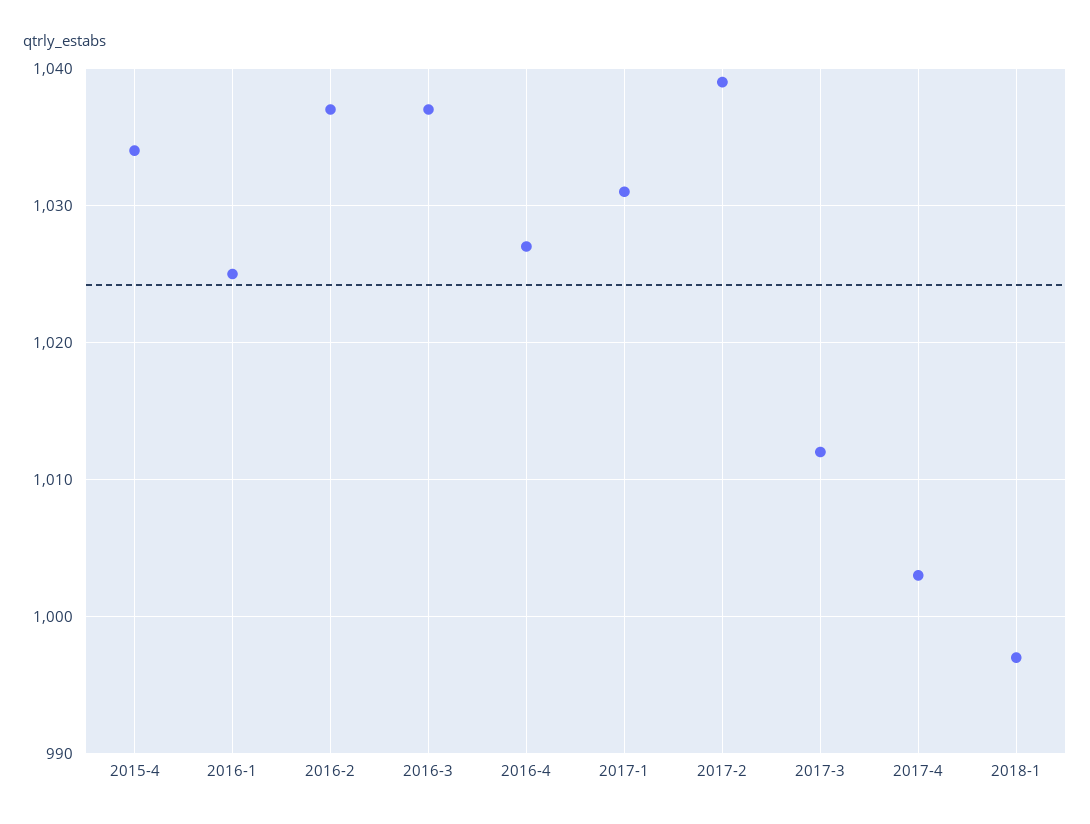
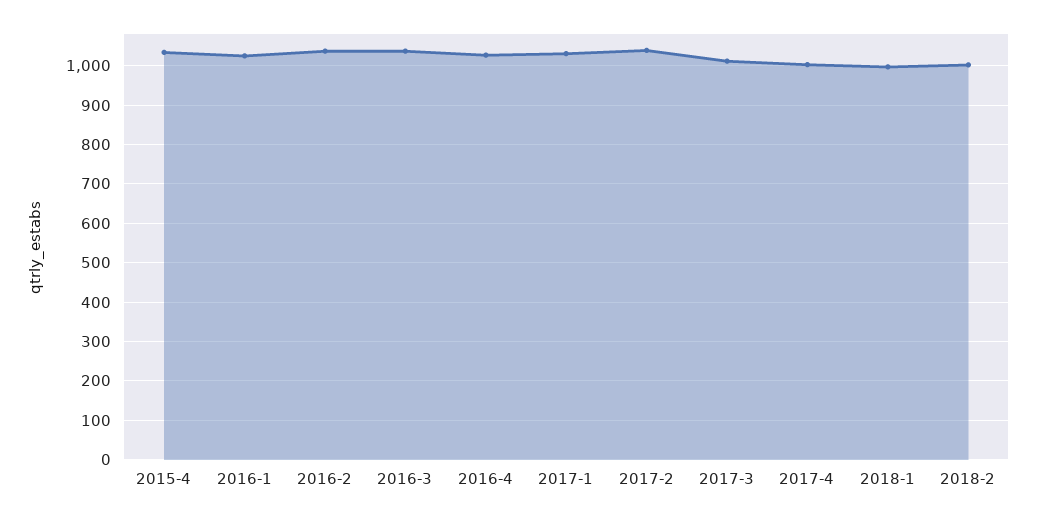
2018-2: none -> 1000

